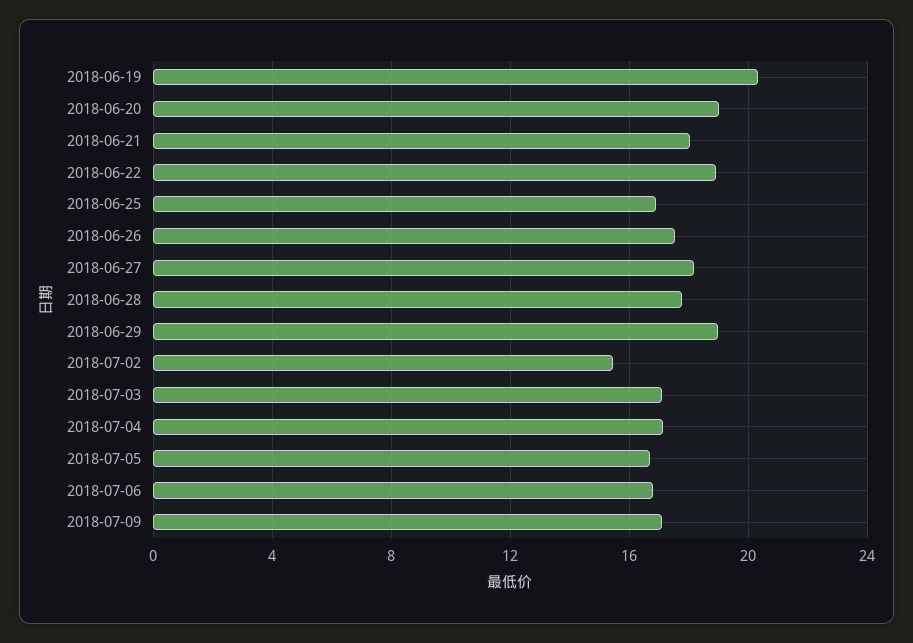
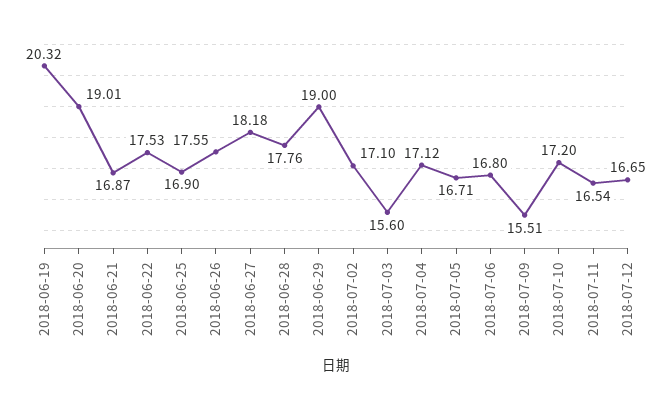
2018-06-21: 18 -> 16.87
2018-06-22: 19 -> 17.53
2018-07-02: 15.5 -> 17.1
2018-07-03: 17 -> 15.6
2018-07-09: 17 -> 15.51
2018-07-10: none -> 17.2
2018-07-11: none -> 16.54
2018-07-12: none -> 16.65

